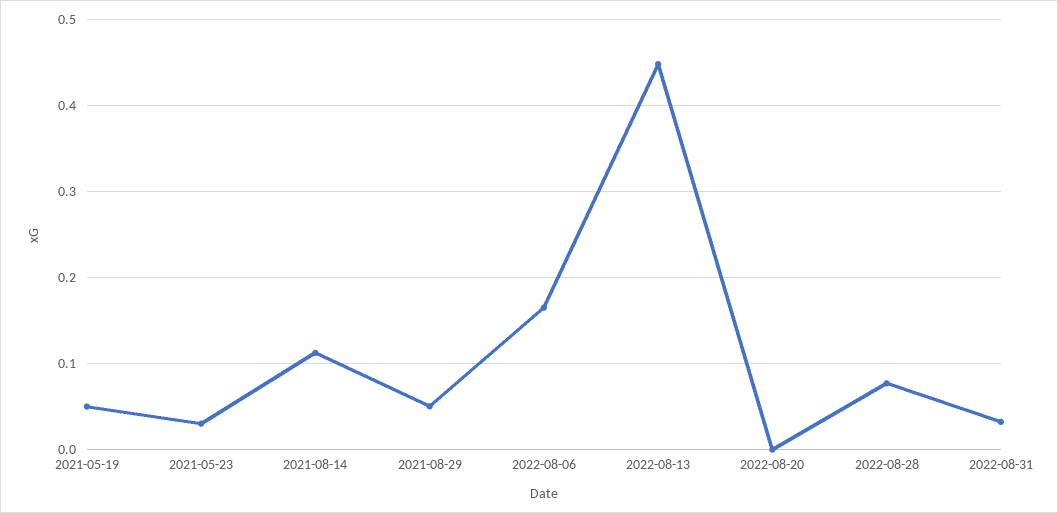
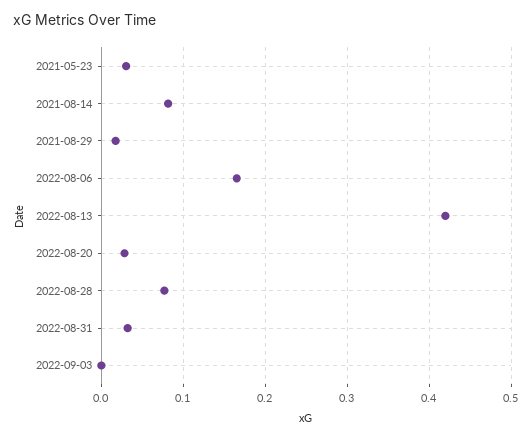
2021-05-19: 0.05 -> none
2021-08-14: 0.11 -> 0.08
2021-08-29: 0.05 -> 0.02
2022-08-13: 0.45 -> 0.42
2022-08-20: 0 -> 0.03
2022-09-03: none -> 0

